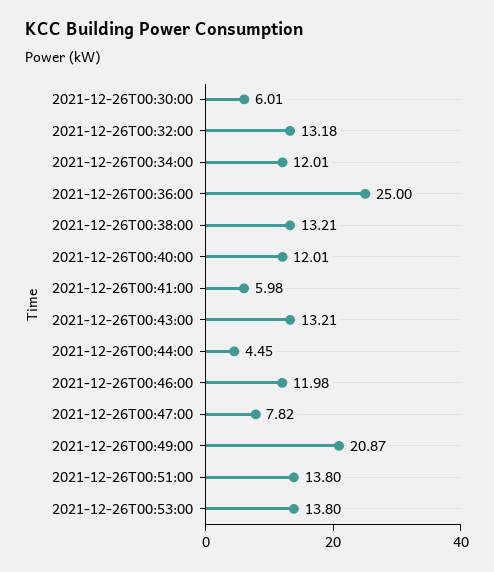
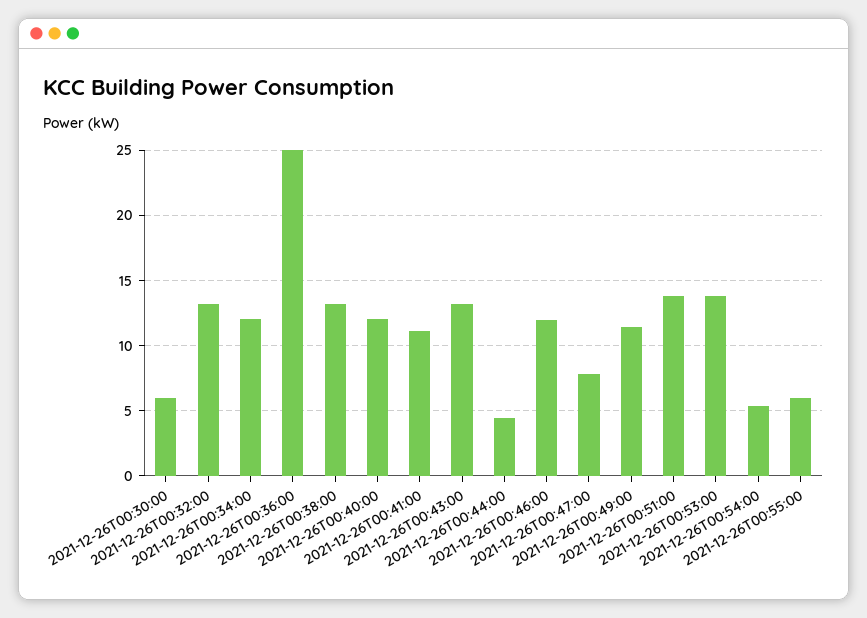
2021-12-26T00:41:00: 5.98 -> 11
2021-12-26T00:49:00: 20.87 -> 11.5
2021-12-26T00:54:00: none -> 5.5
2021-12-26T00:55:00: none -> 6

